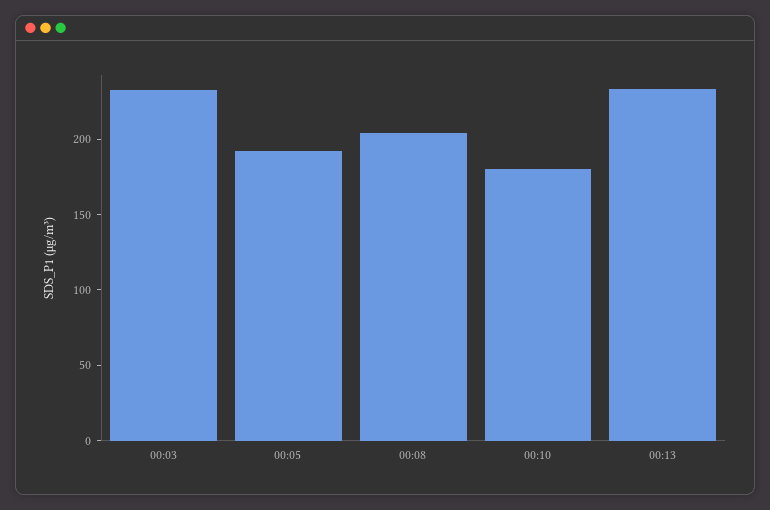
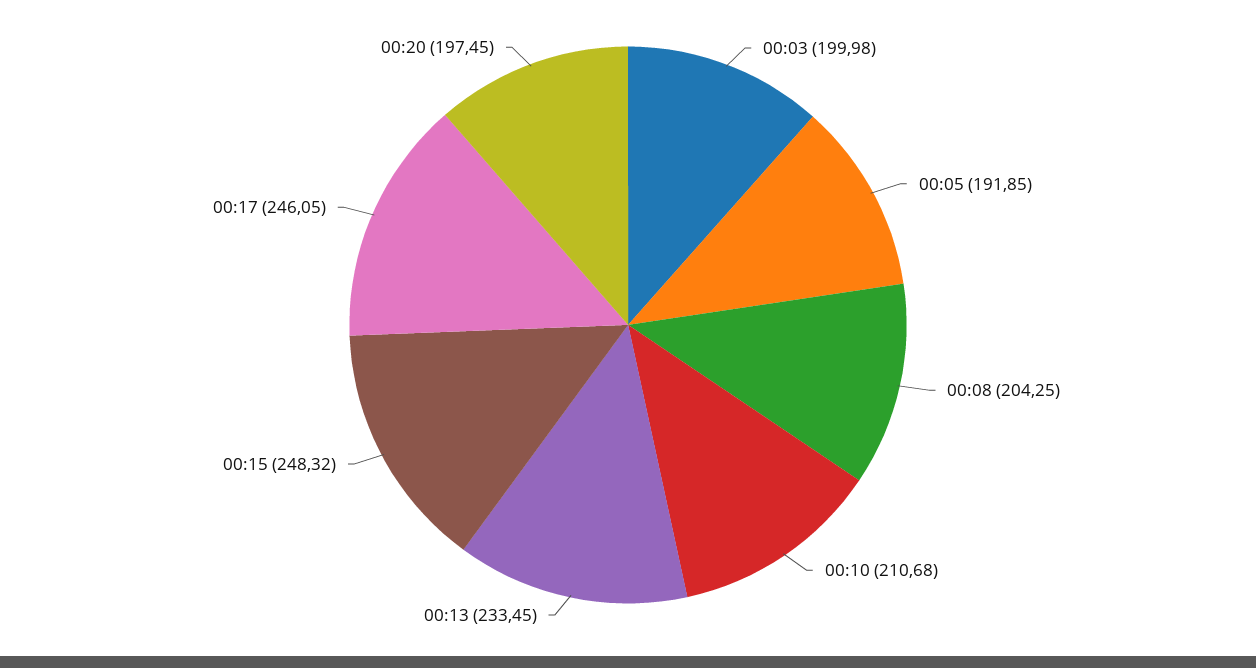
00:03: 230 -> 199.98
00:10: 180 -> 210.68
00:15: none -> 248.32
00:17: none -> 246.05
00:20: none -> 197.45

